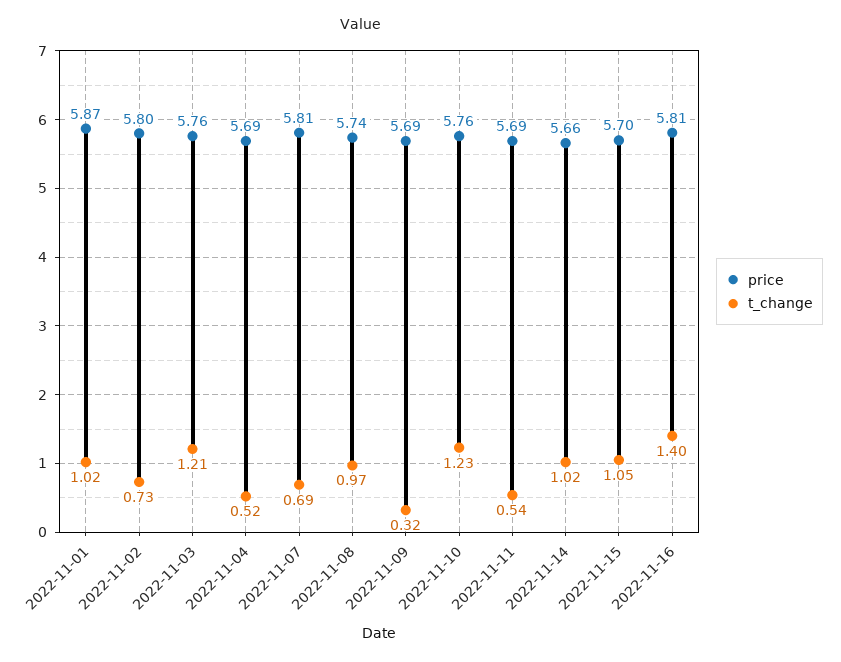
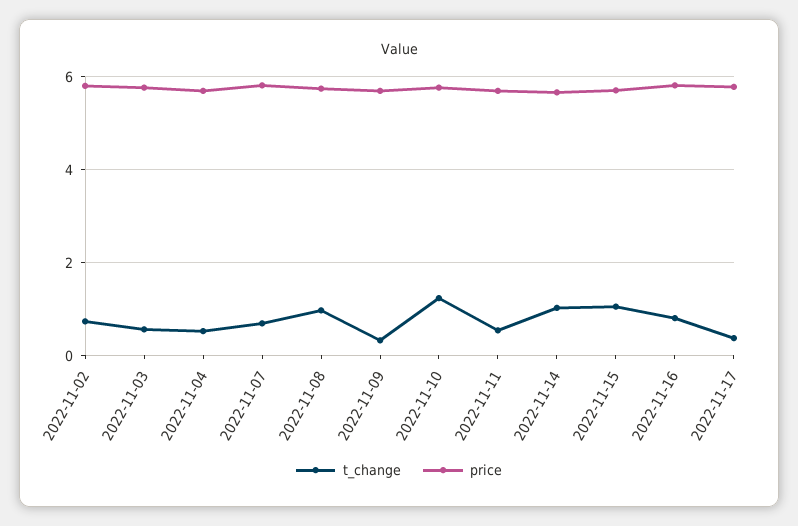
price, 2022-11-01: 5.87 -> none
t_change, 2022-11-01: 1.02 -> none
t_change, 2022-11-03: 1.21 -> 0.6
t_change, 2022-11-16: 1.4 -> 0.8
t_change, 2022-11-17: none -> 0.4
price, 2022-11-17: none -> 5.8

